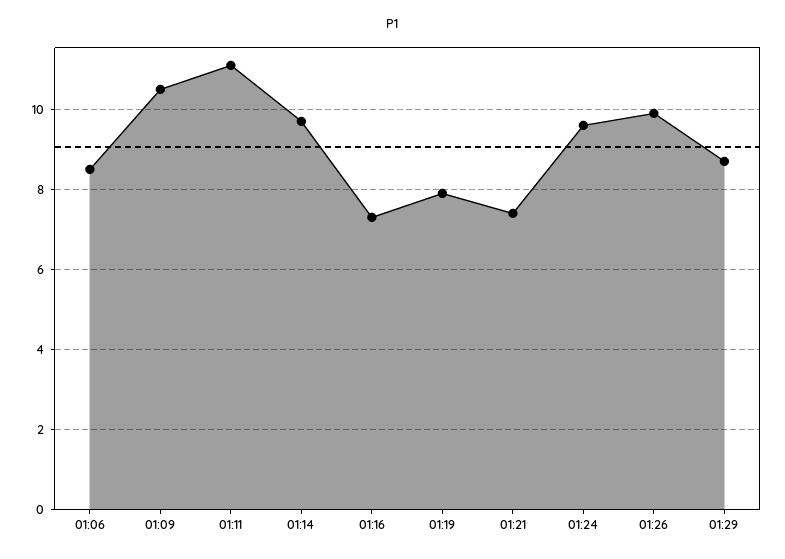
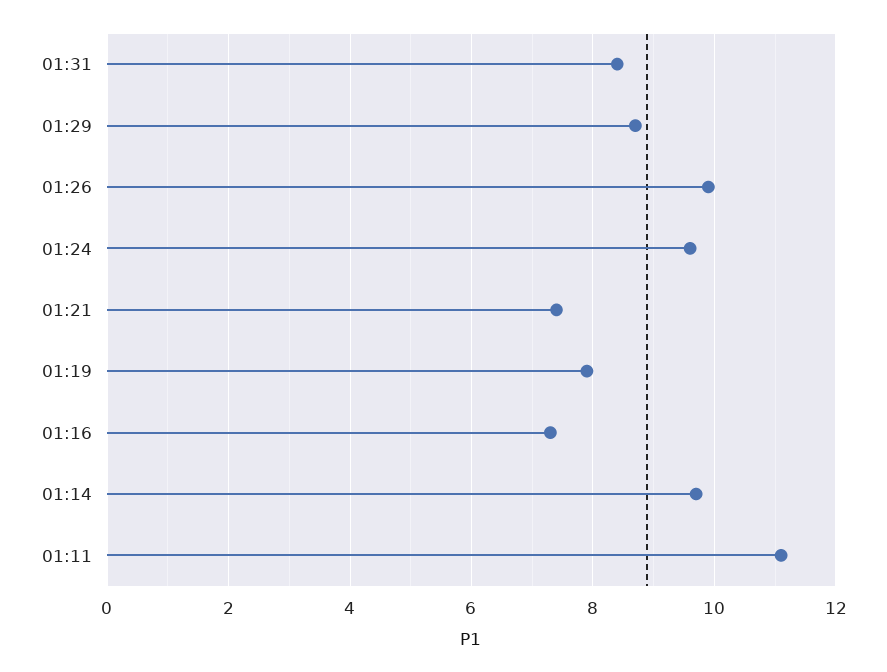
01:06: 8.5 -> none
01:09: 10.5 -> none
01:31: none -> 8.5

